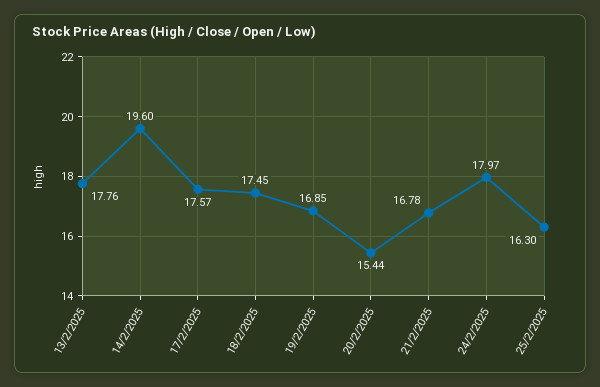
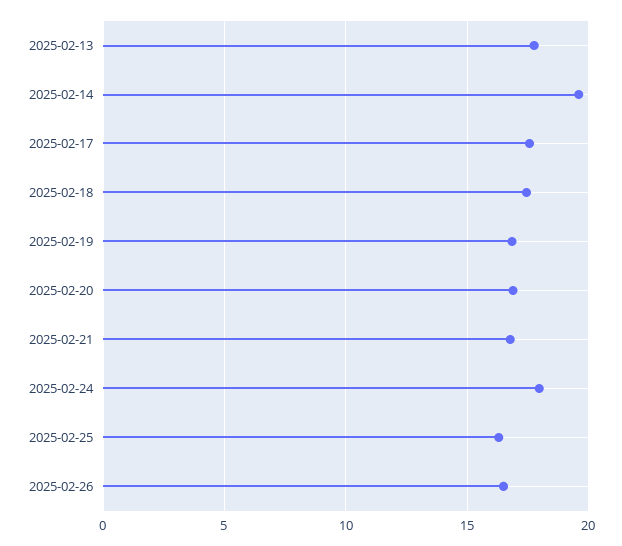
20/2/2025: 15.44 -> 17
2025-02-26: none -> 16.5

